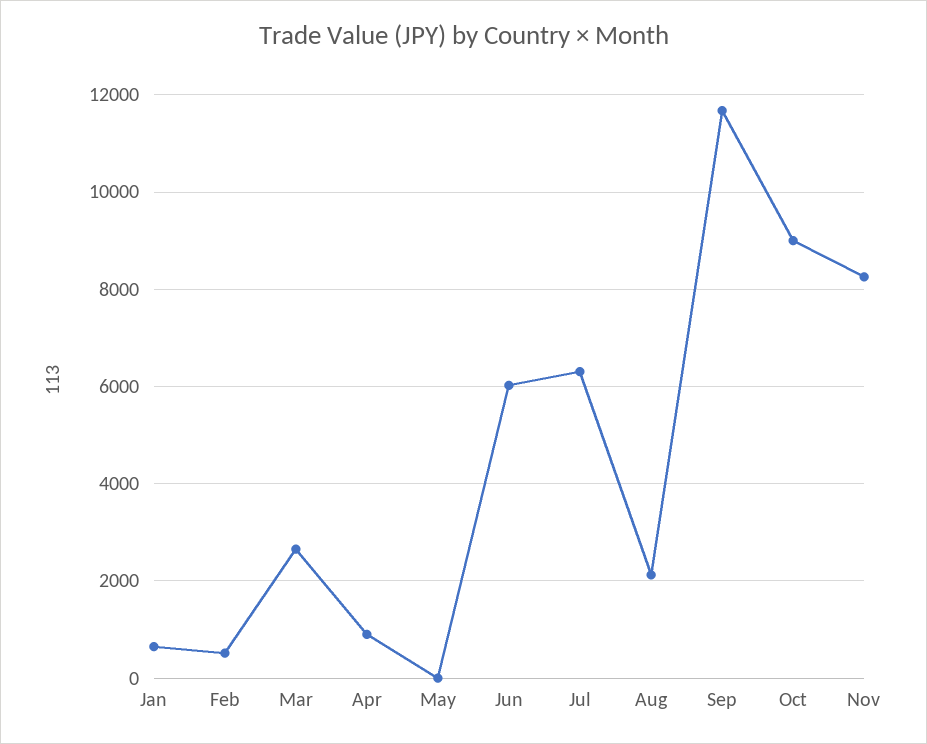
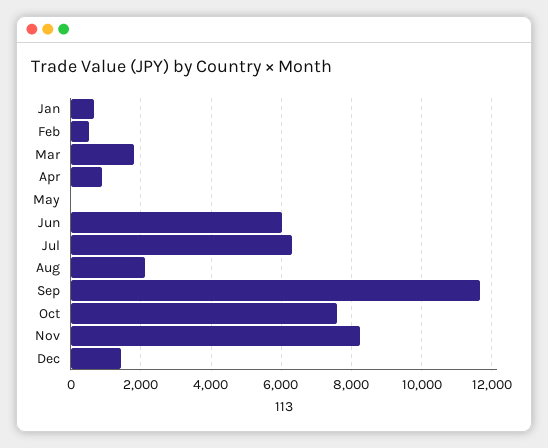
Mar: 2600 -> 1800
Oct: 9000 -> 7600
Dec: none -> 1400

